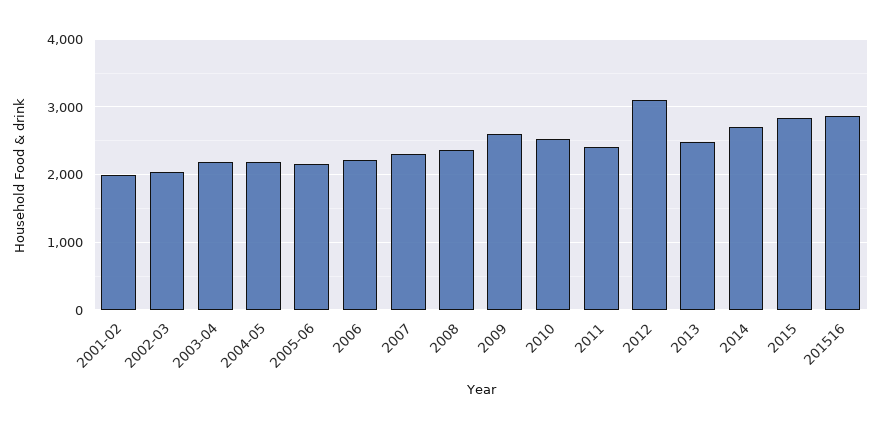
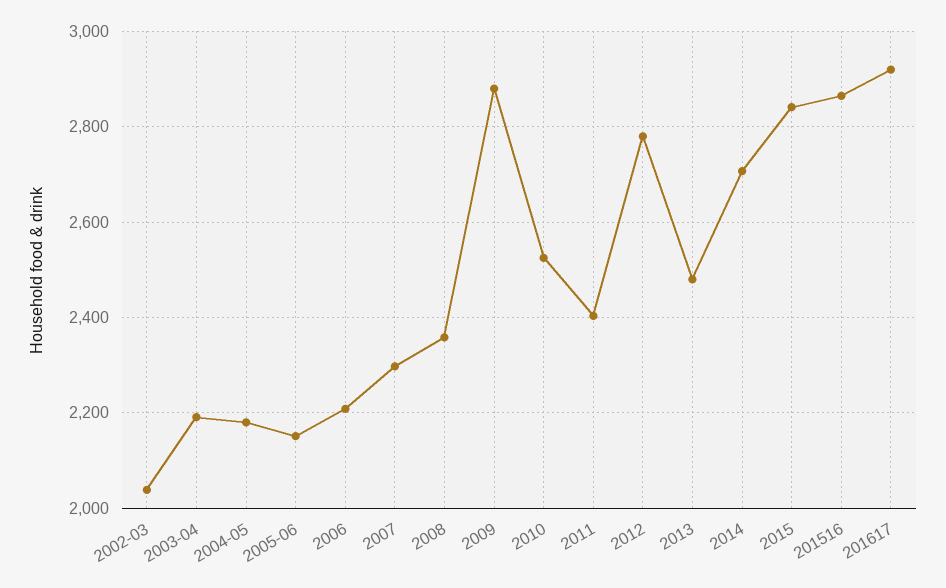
2001-02: 2000 -> none
2009: 2600 -> 2880
2012: 3100 -> 2780
201617: none -> 2920

